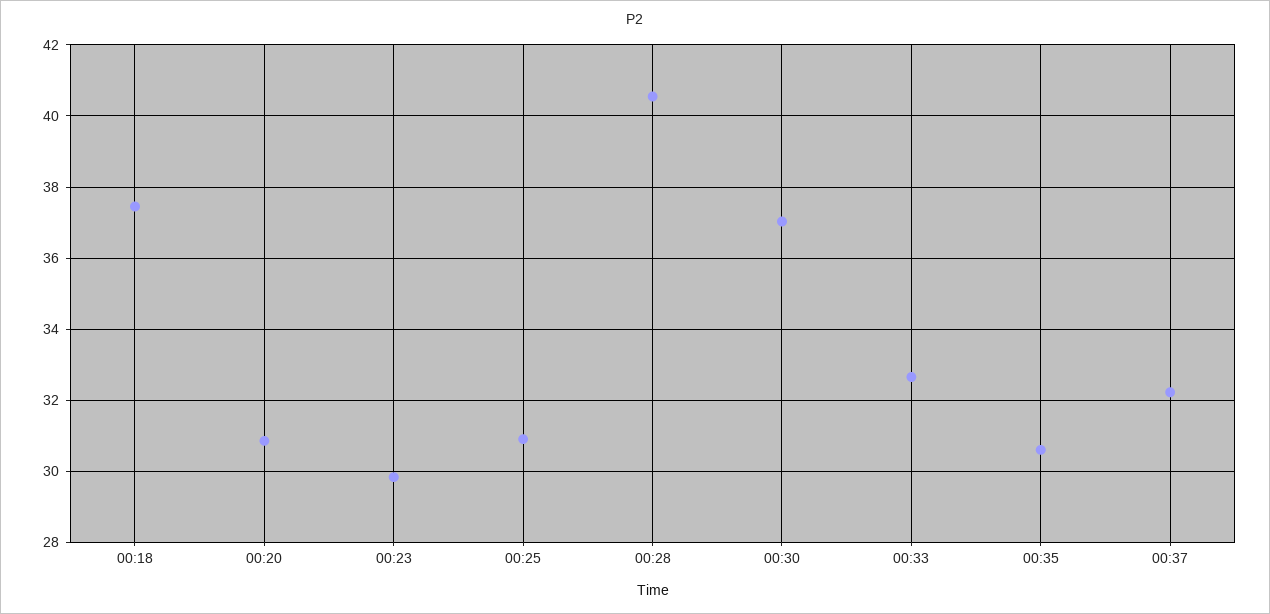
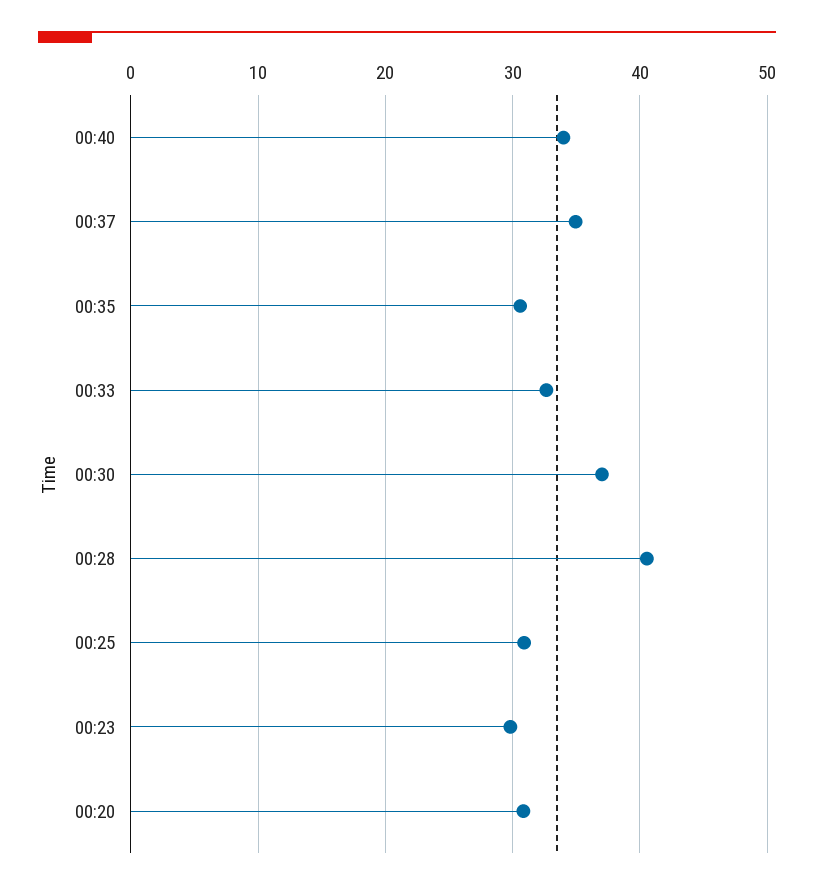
00:18: 37.4 -> none
00:37: 32.2 -> 35
00:40: none -> 34

